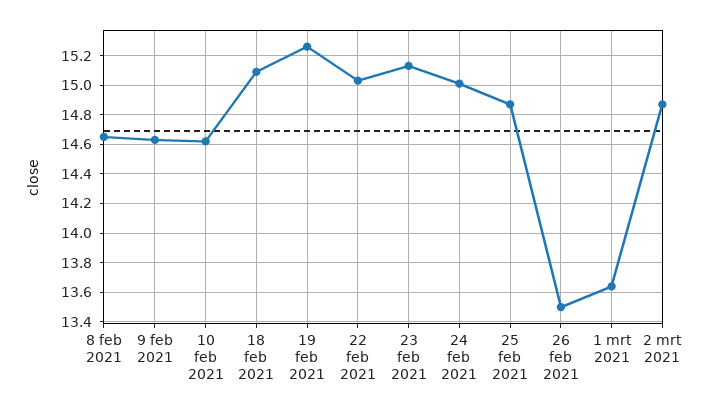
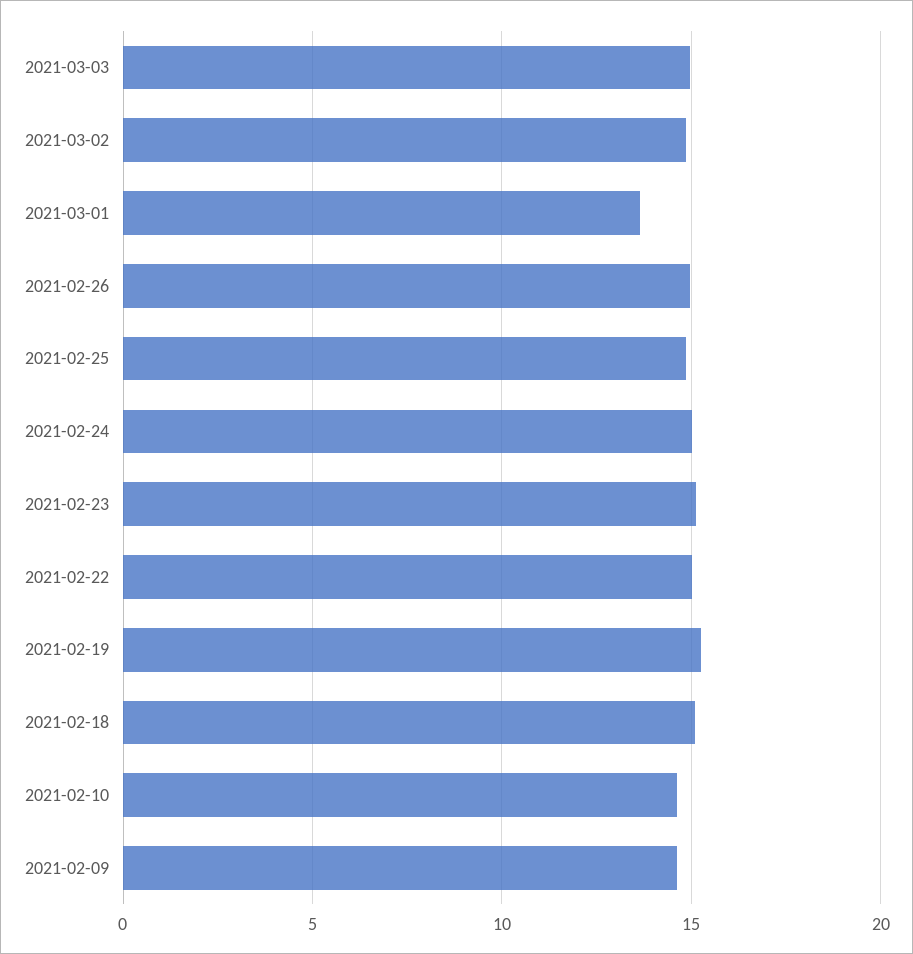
8 feb 2021: 14.65 -> none
26 feb 2021: 13.5 -> 15
2021-03-03: none -> 15

